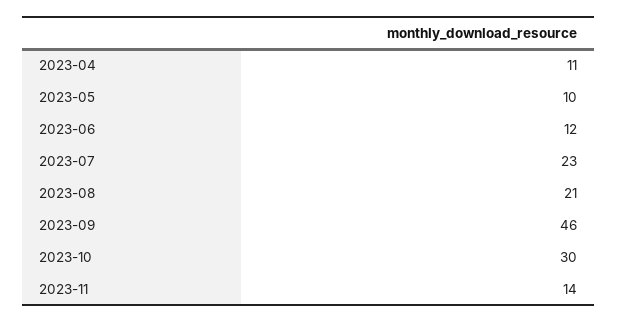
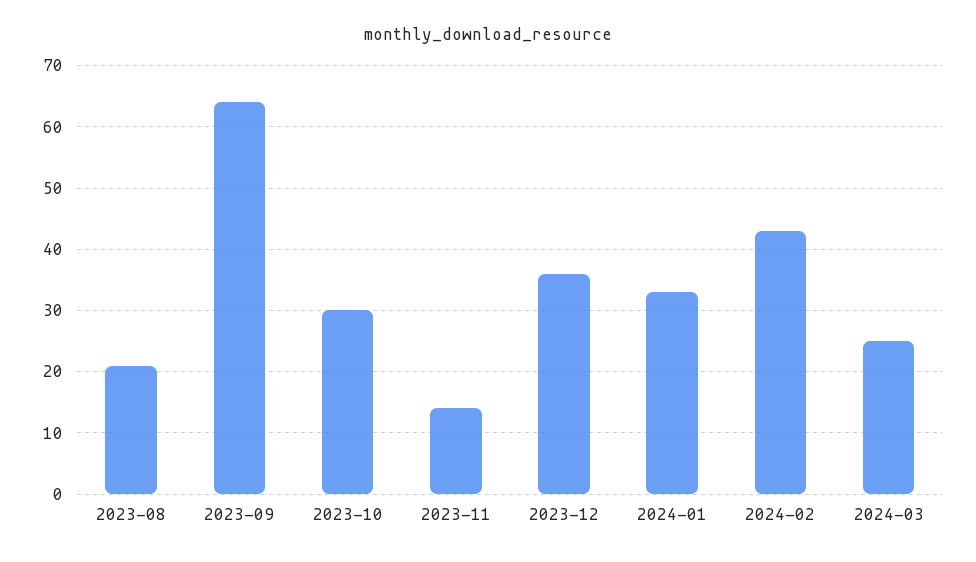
2023-04: 11 -> none
2023-05: 10 -> none
2023-06: 12 -> none
2023-07: 23 -> none
2023-09: 46 -> 64
2023-12: none -> 36
2024-01: none -> 33
2024-02: none -> 43
2024-03: none -> 25

